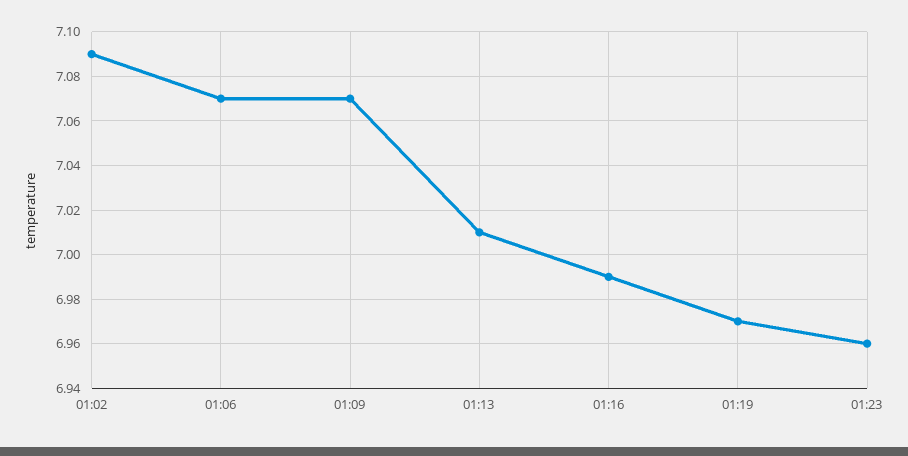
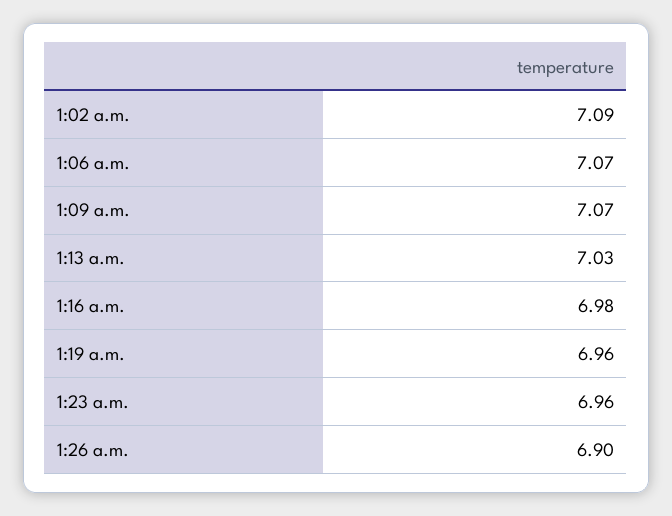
01:13: 7.01 -> 7.03
01:16: 6.99 -> 6.98
01:19: 6.97 -> 6.96
1:26 a.m.: none -> 6.9

